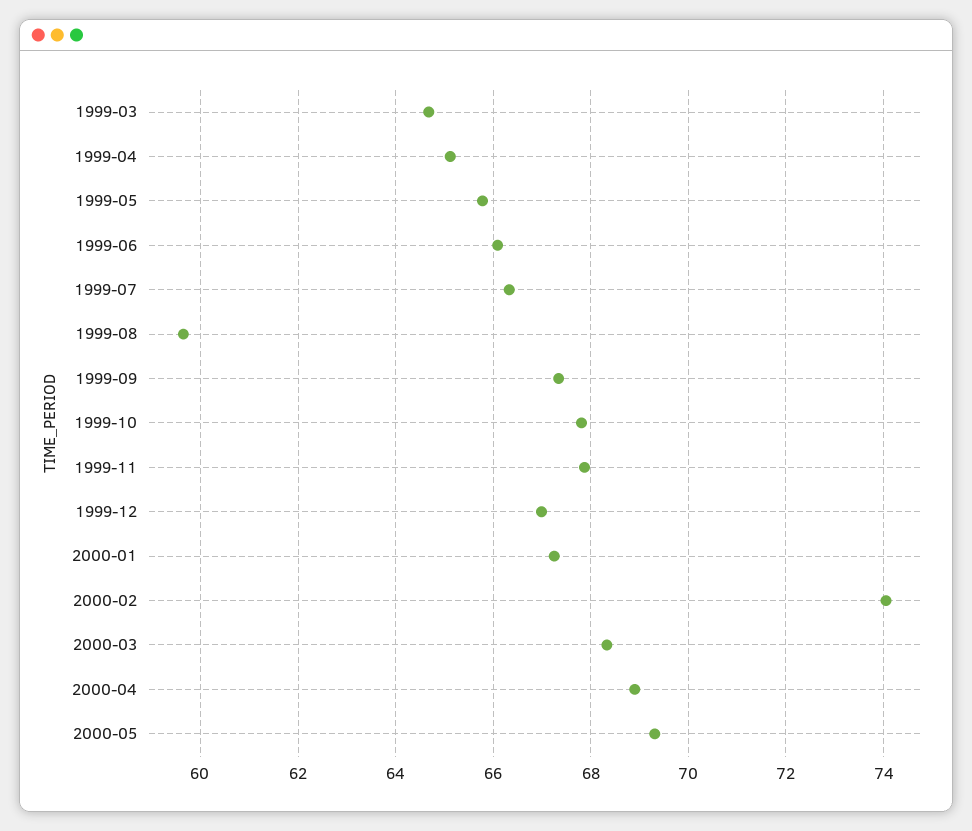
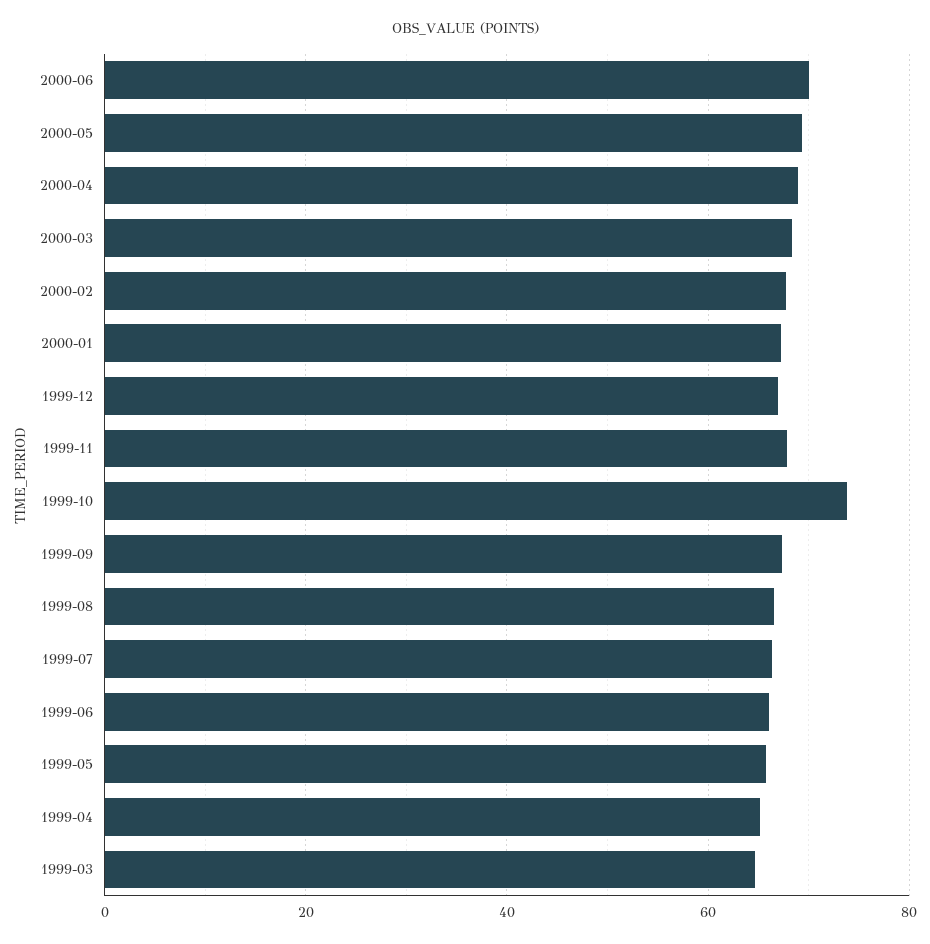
1999-08: 59.6 -> 66
1999-10: 67.8 -> 74
2000-02: 74 -> 68
2000-06: none -> 70

